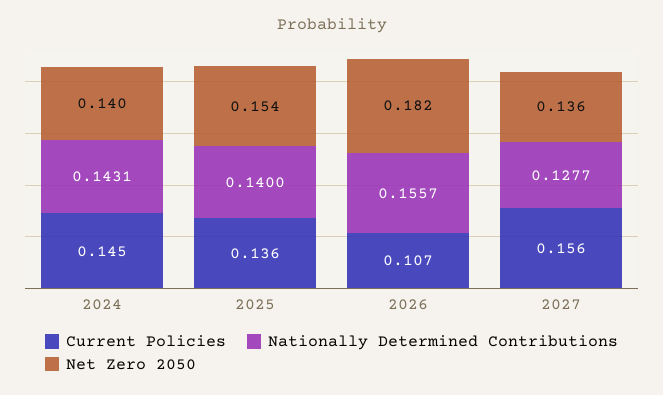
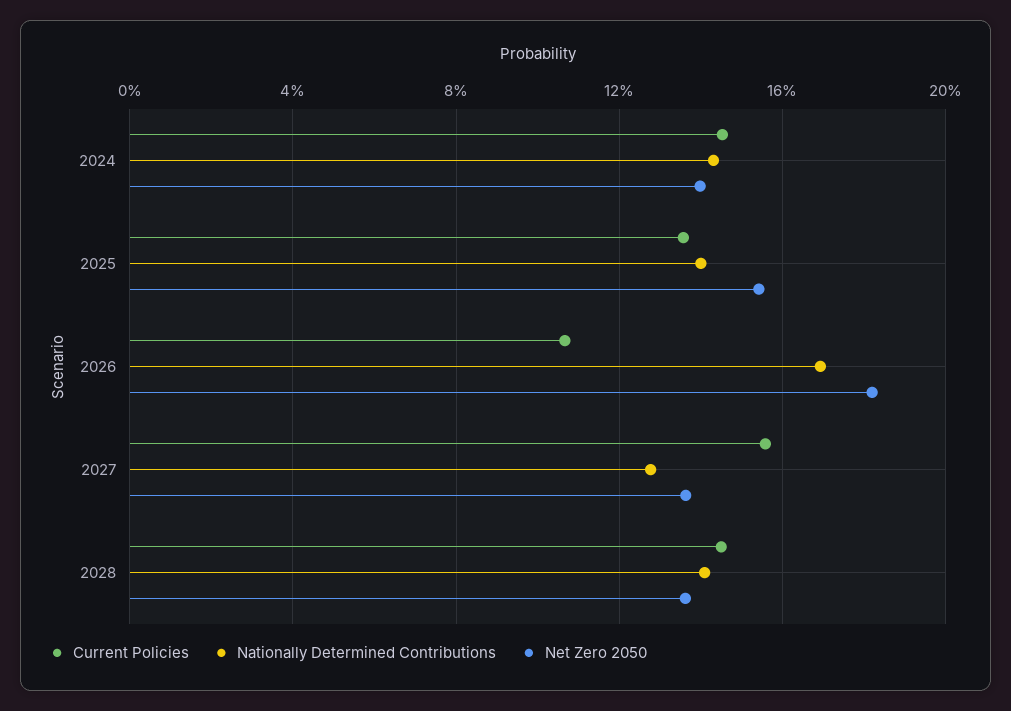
Nationally Determined Contributions, 2026: 0.1557 -> 0.17
Current Policies, 2028: none -> 0.145
Nationally Determined Contributions, 2028: none -> 0.14
Net Zero 2050, 2028: none -> 0.135

